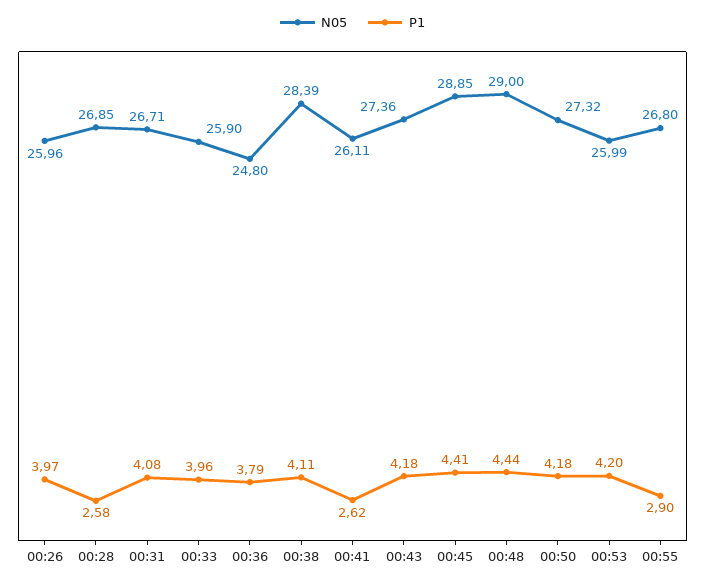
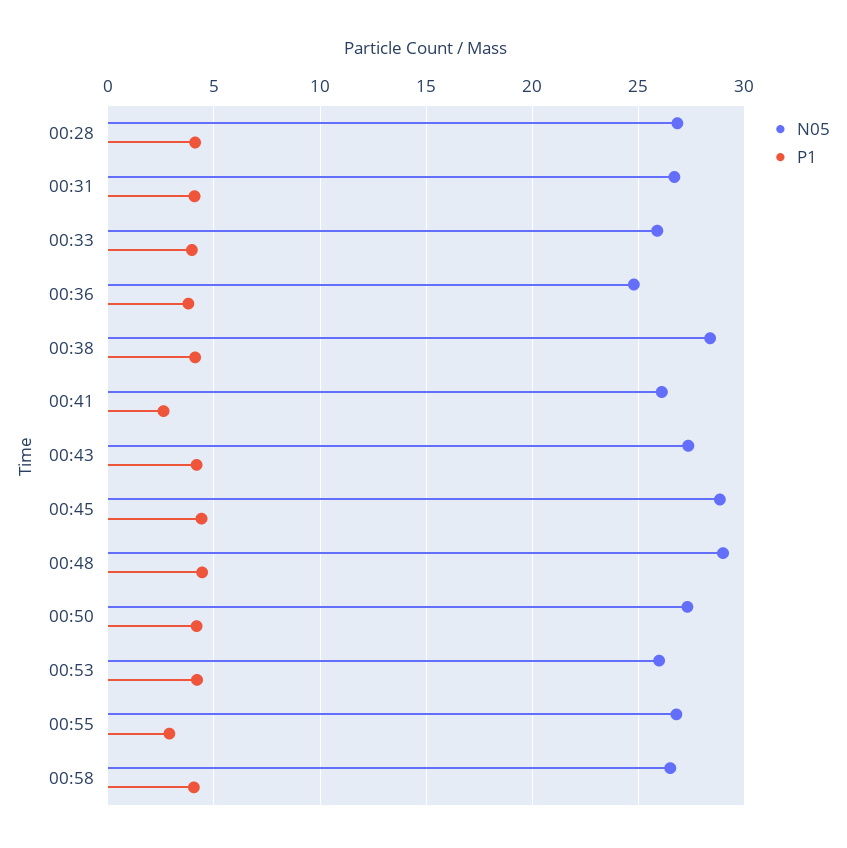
N05, 00:26: 25.96 -> none
P1, 00:26: 3.97 -> none
P1, 00:28: 2.58 -> 4
N05, 00:58: none -> 26.5
P1, 00:58: none -> 4

